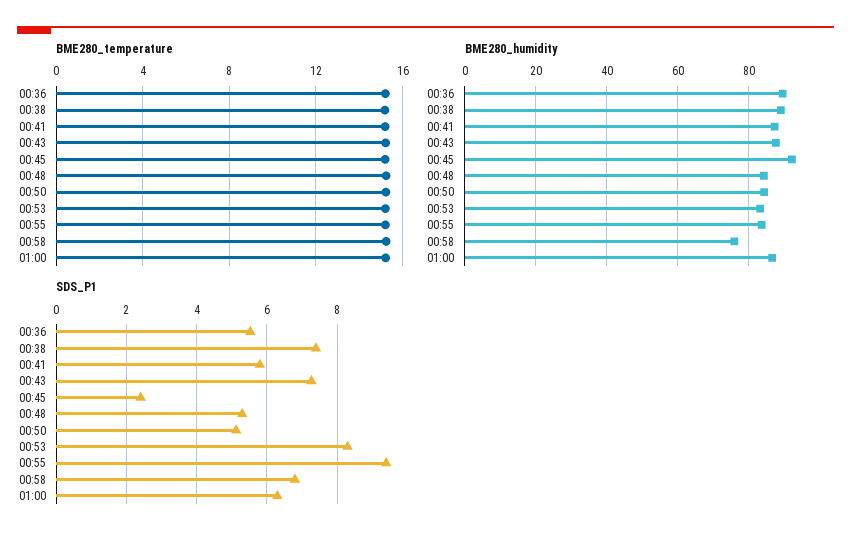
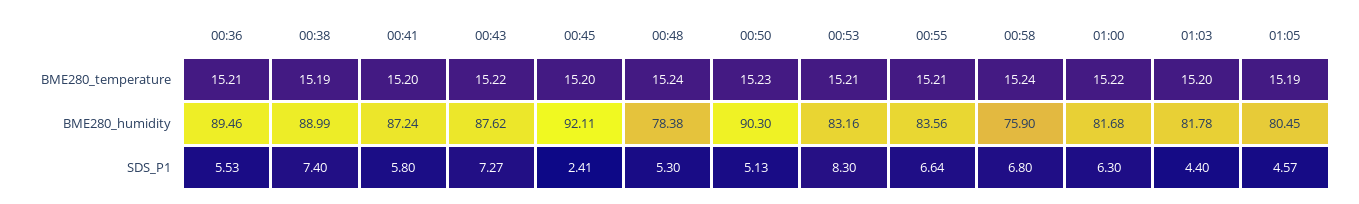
BME280_humidity, 00:48: 84 -> 78.38
BME280_humidity, 00:50: 84 -> 90.3
BME280_humidity, 01:00: 86 -> 81.68
SDS_P1, 00:55: 9.4 -> 6.64
BME280_temperature, 01:03: none -> 15.2
BME280_temperature, 01:05: none -> 15.19
BME280_humidity, 01:03: none -> 81.78
BME280_humidity, 01:05: none -> 80.45
SDS_P1, 01:03: none -> 4.4
SDS_P1, 01:05: none -> 4.57

